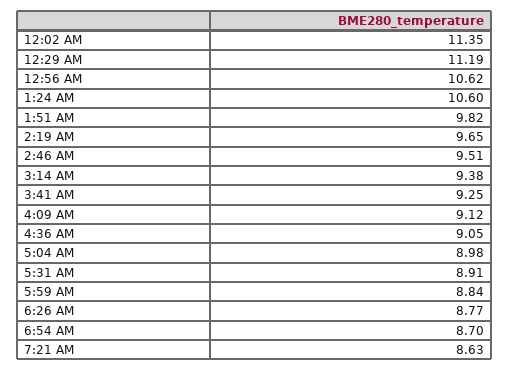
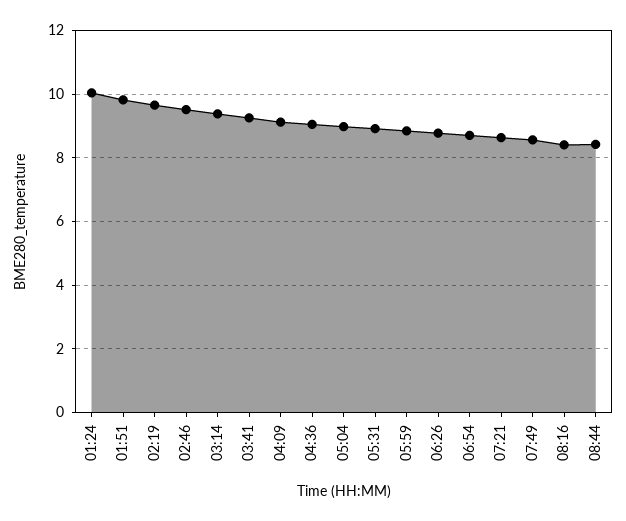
12:02 AM: 11.35 -> none
12:29 AM: 11.19 -> none
12:56 AM: 10.62 -> none
1:24 AM: 10.6 -> 10
07:49: none -> 8.6
08:16: none -> 8.4
08:44: none -> 8.4

